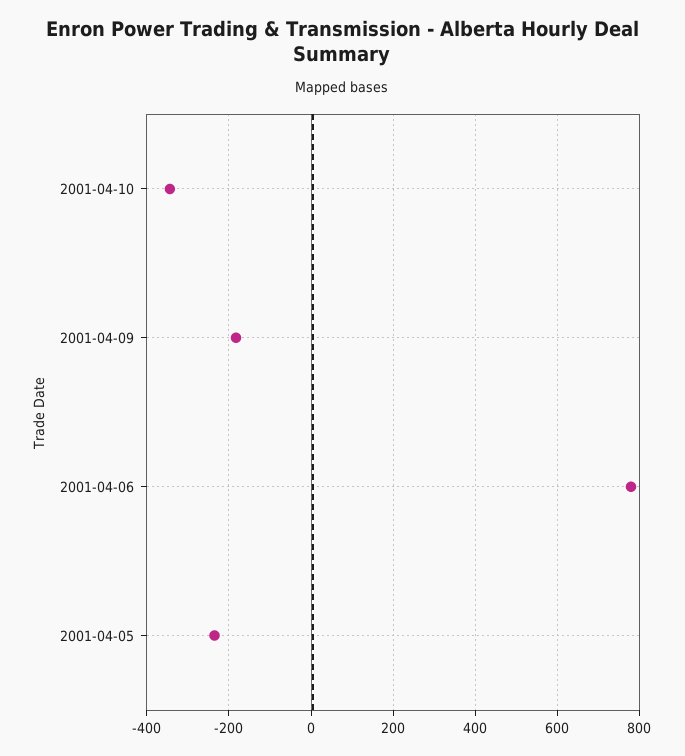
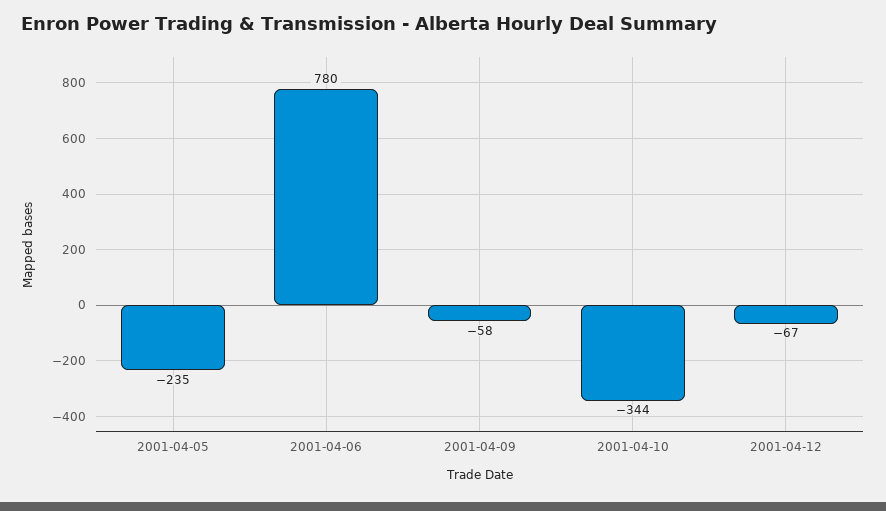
2001-04-09: -180 -> -58
2001-04-12: none -> -67

